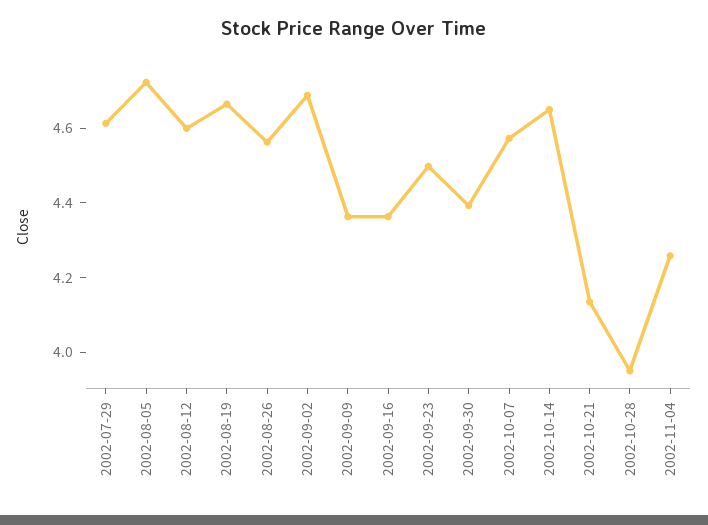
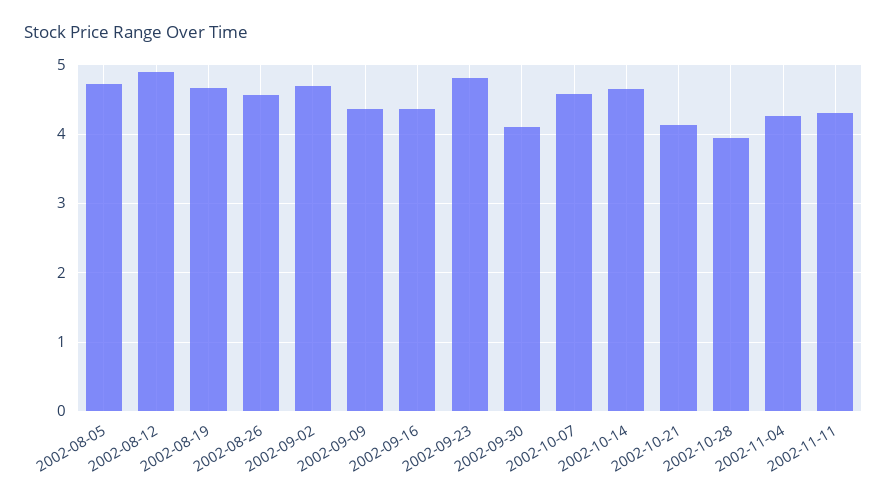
2002-07-29: 4.6 -> none
2002-08-12: 4.6 -> 4.9
2002-09-23: 4.5 -> 4.8
2002-09-30: 4.4 -> 4.1
2002-11-11: none -> 4.3

